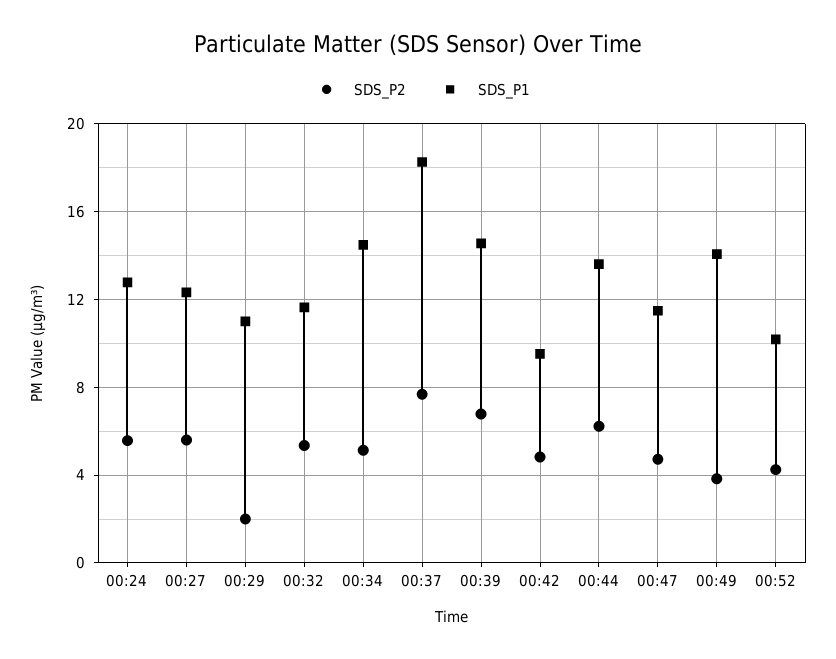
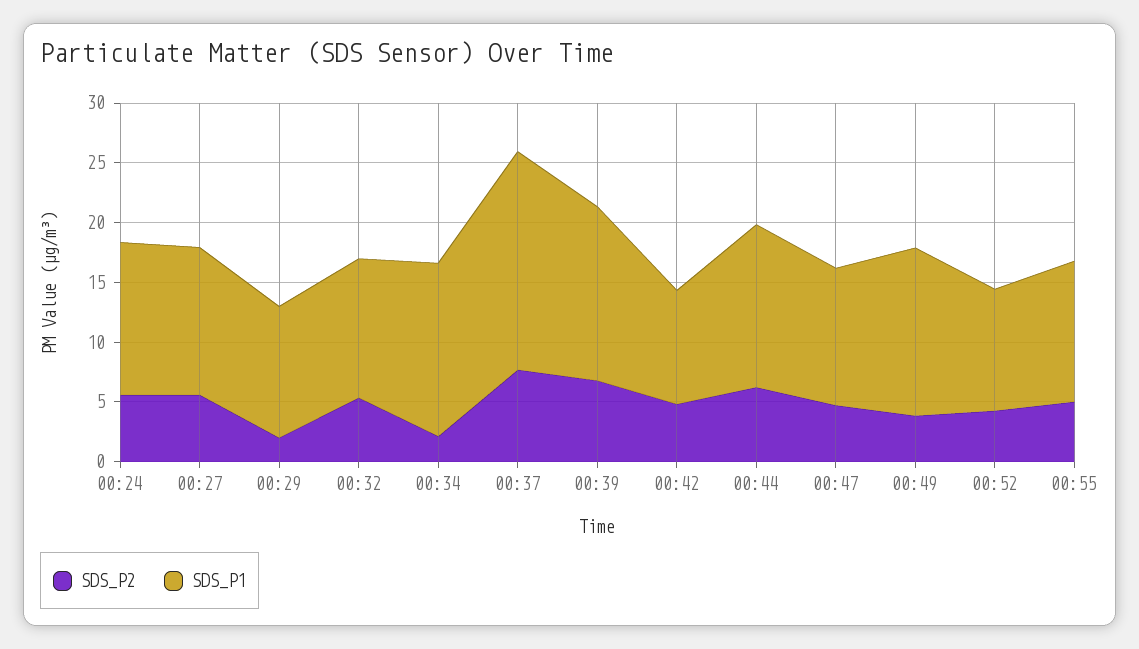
SDS_P2, 00:34: 5 -> 2
SDS_P2, 00:55: none -> 5
SDS_P1, 00:55: none -> 12

